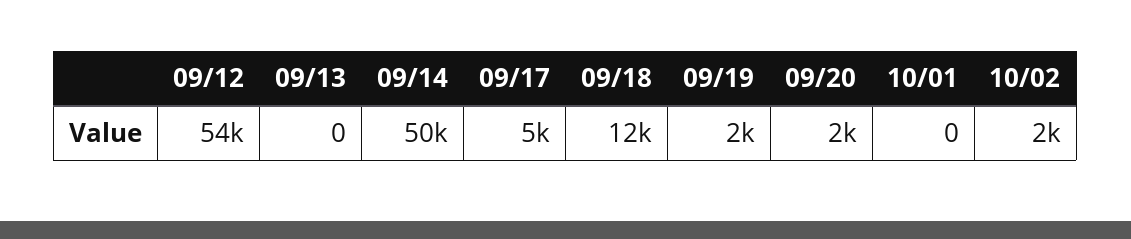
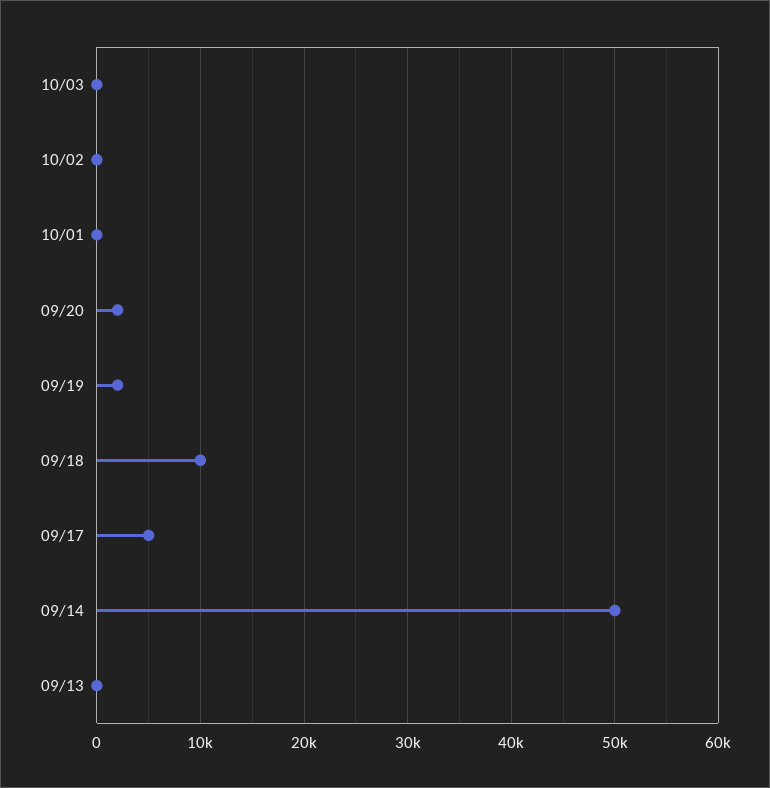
09/12: 54000 -> none
09/18: 12000 -> 10000
10/02: 2000 -> 0
10/03: none -> 0

